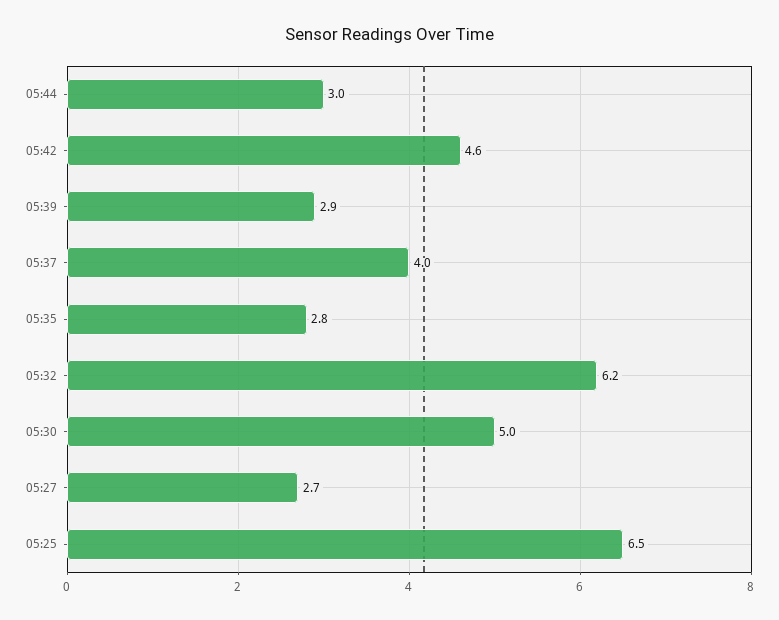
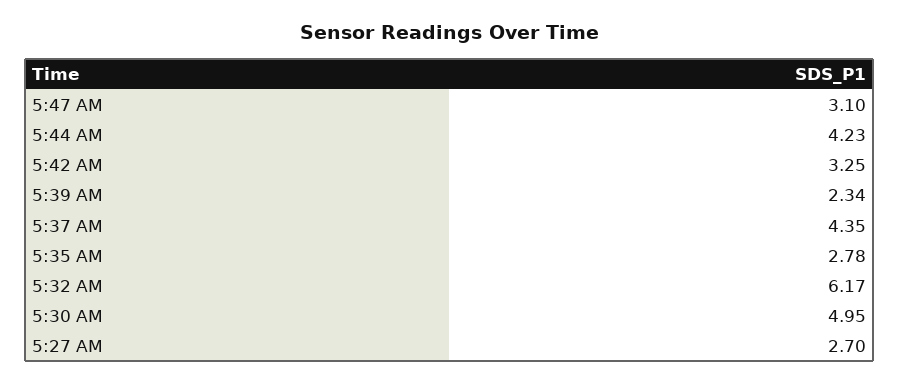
05:44: 3 -> 4.23
05:42: 4.6 -> 3.25
05:39: 2.9 -> 2.34
05:37: 4 -> 4.35
05:25: 6.5 -> none
5:47 AM: none -> 3.1

